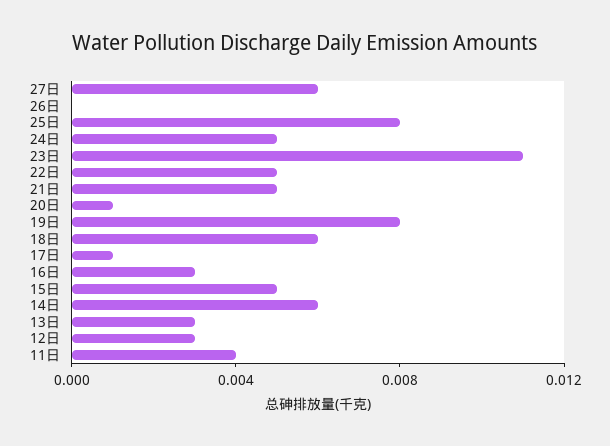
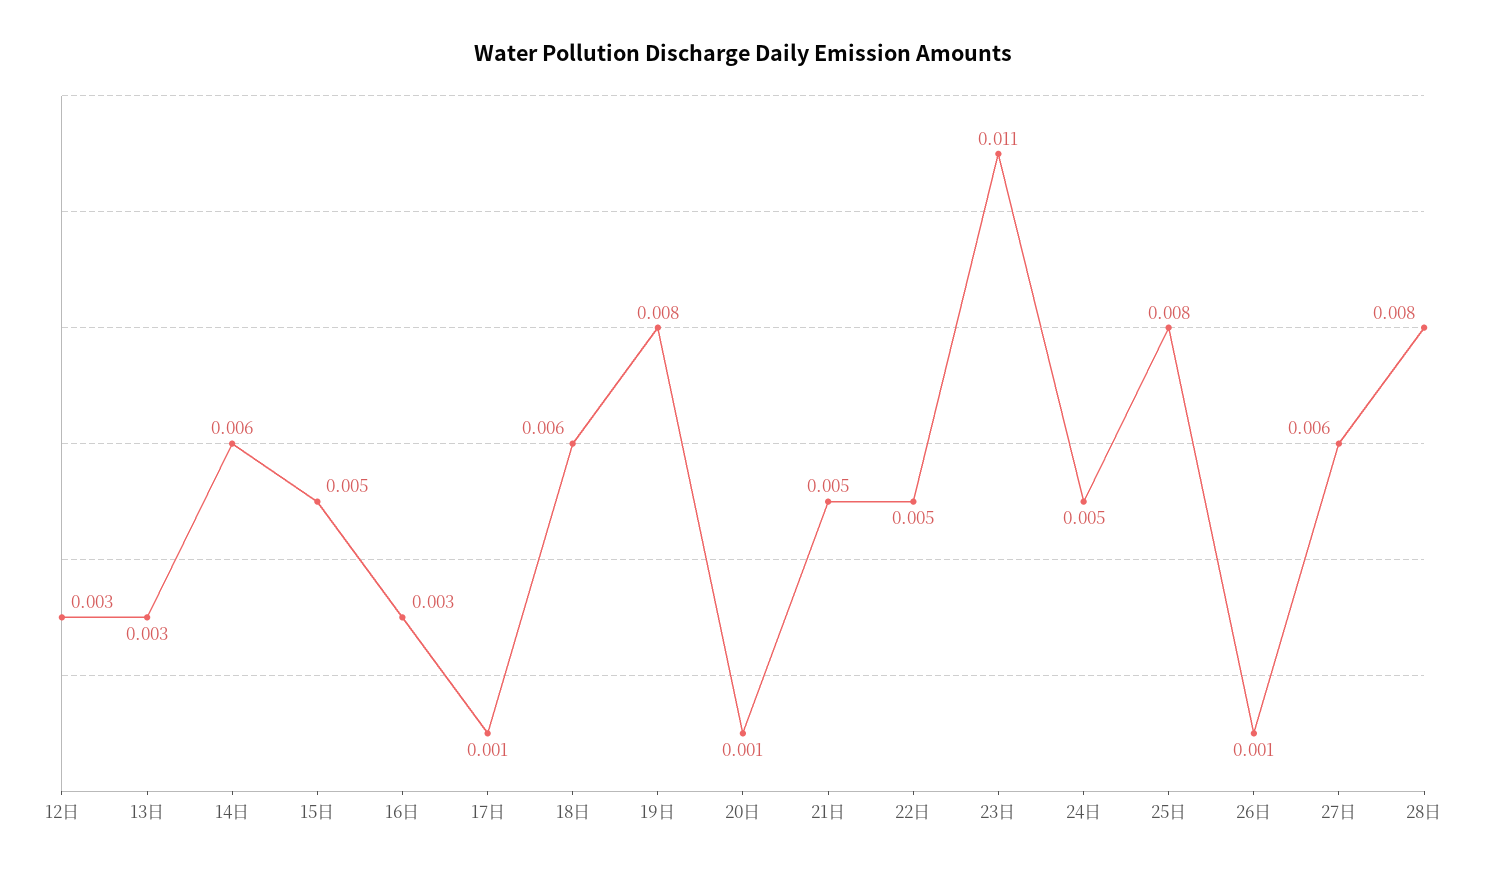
26日: 0 -> 0.001
11日: 0.004 -> none
28日: none -> 0.008

